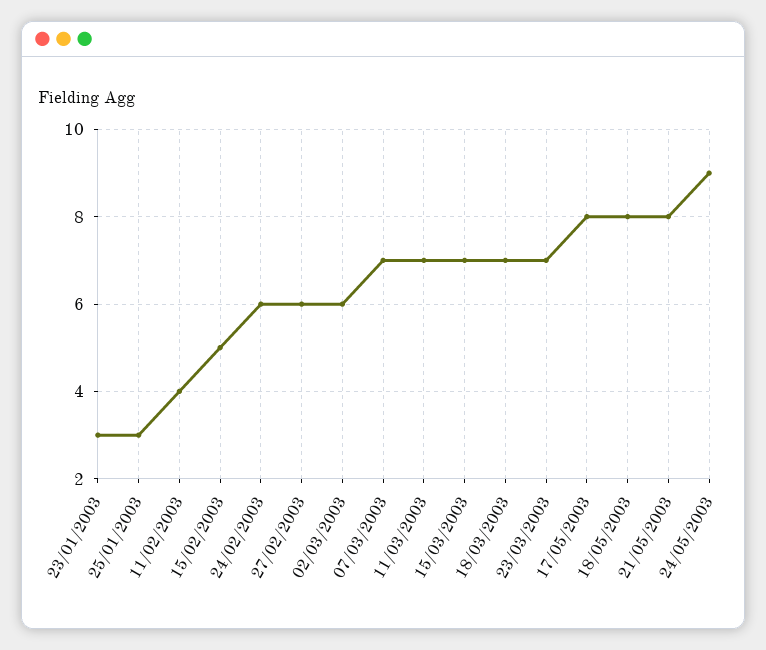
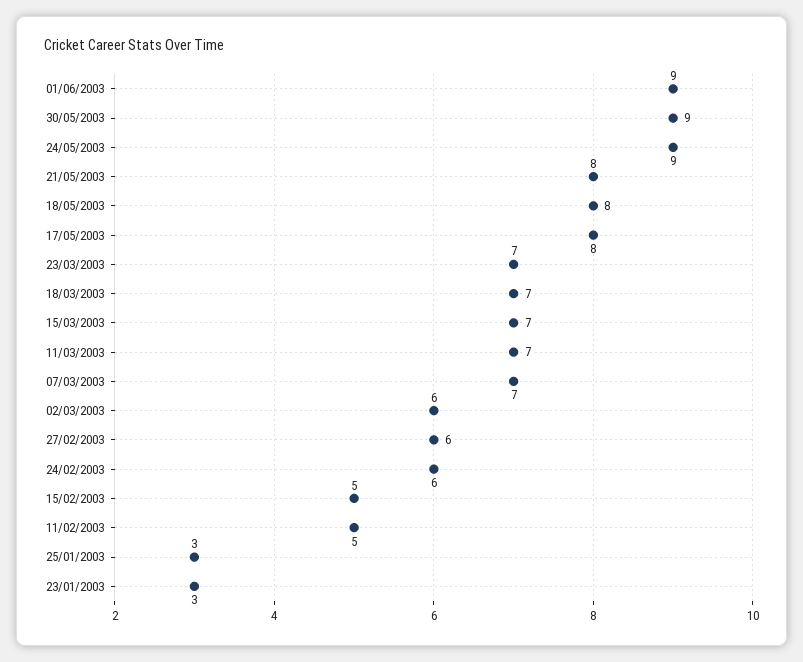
11/02/2003: 4 -> 5
01/06/2003: none -> 9
30/05/2003: none -> 9

